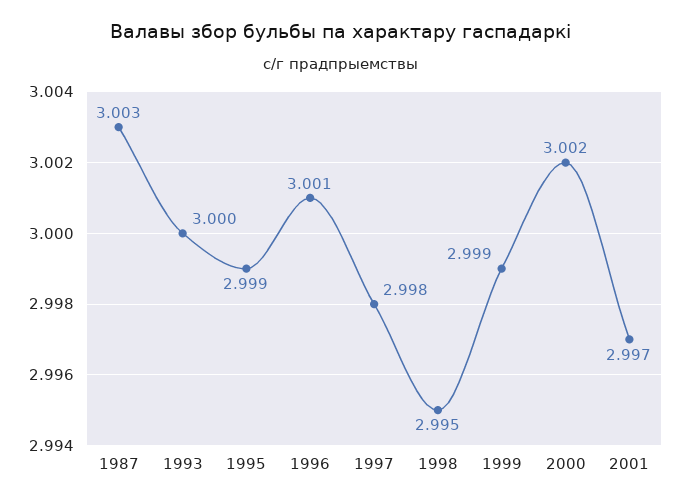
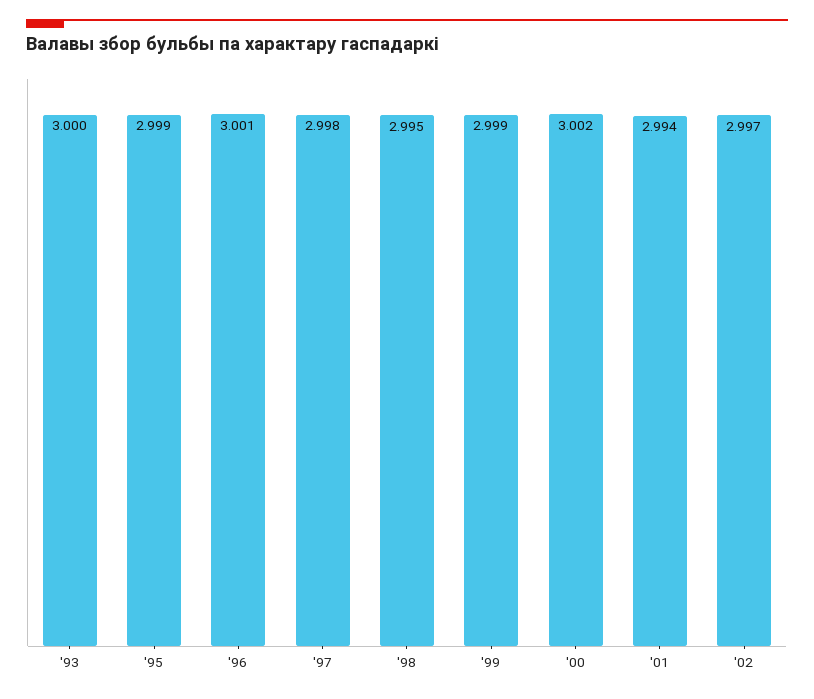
1987: 3.003 -> none
2001: 2.997 -> 2.994
'02: none -> 2.997

